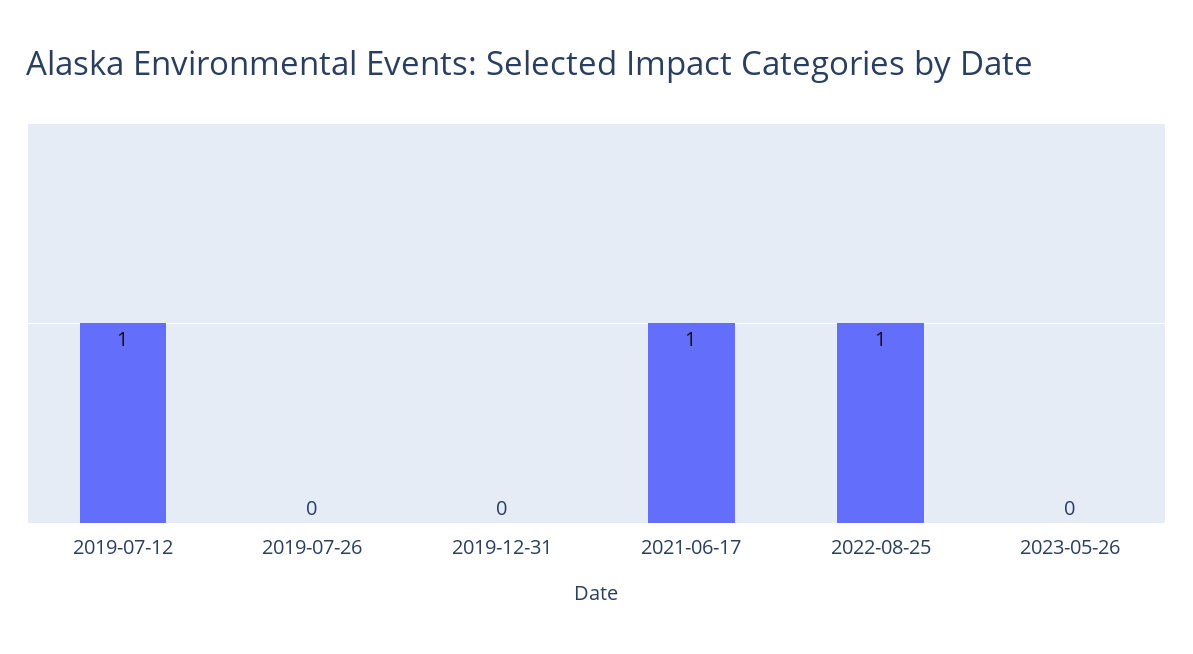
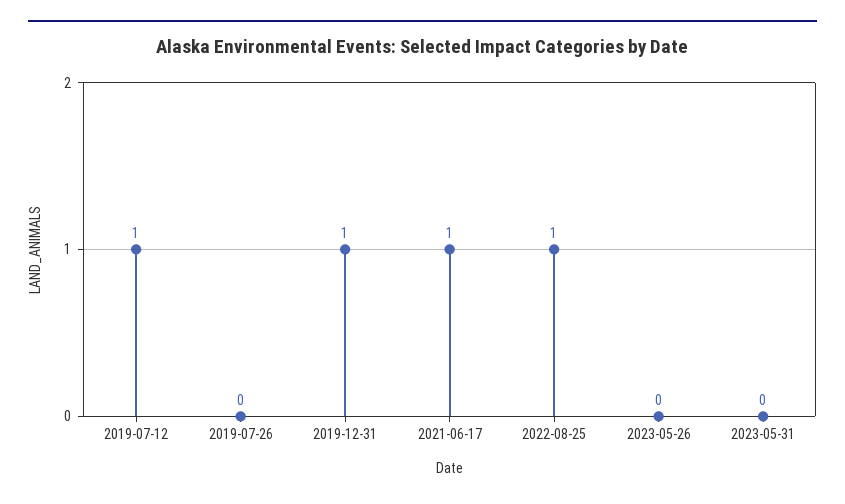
2019-12-31: 0 -> 1
2023-05-31: none -> 0

